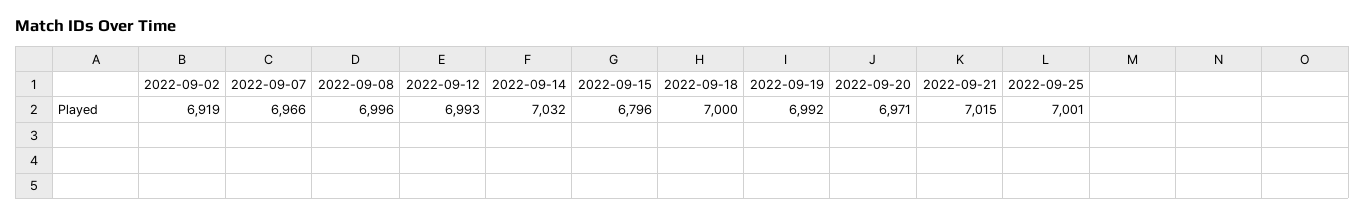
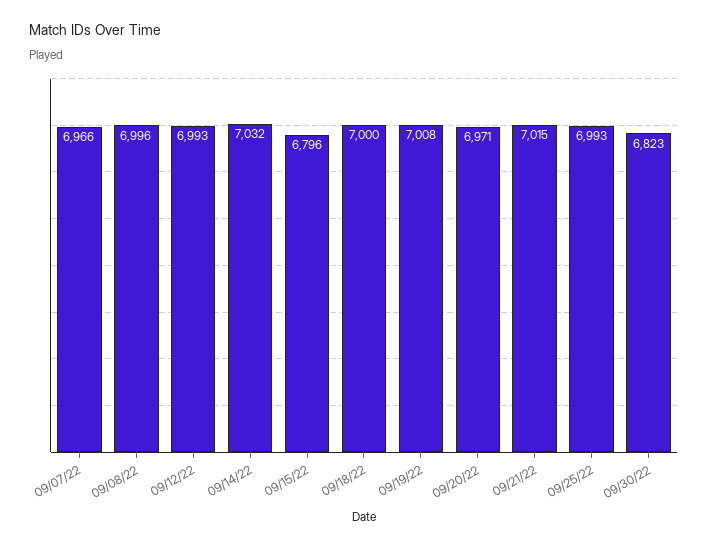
2022-09-02: 6919 -> none
2022-09-19: 6992 -> 7008
2022-09-25: 7001 -> 6993
09/30/22: none -> 6823

